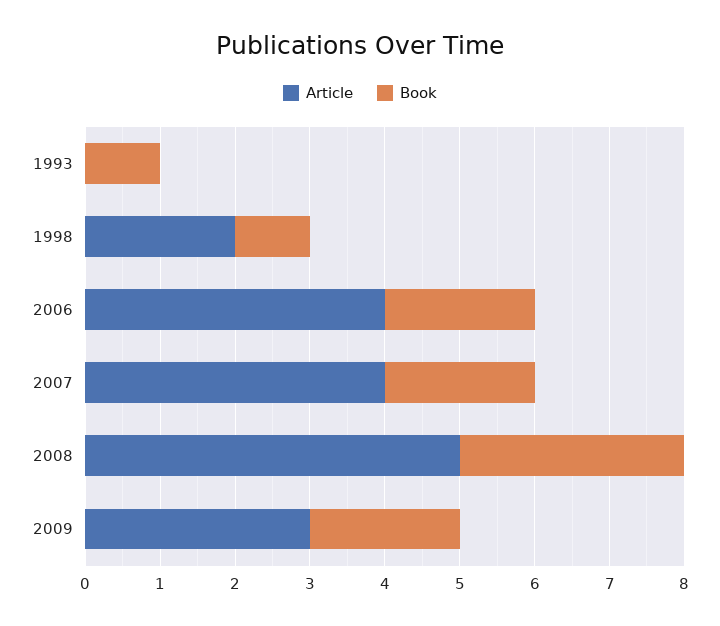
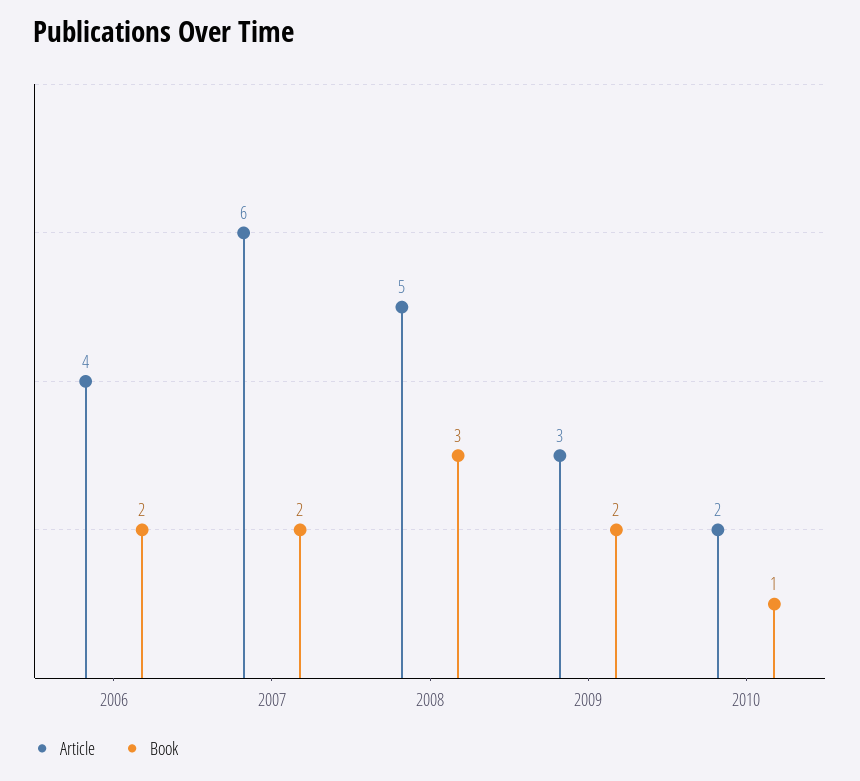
Article, 1993: 0 -> none
Book, 1993: 1 -> none
Article, 1998: 2 -> none
Book, 1998: 1 -> none
Article, 2007: 4 -> 6
Article, 2010: none -> 2
Book, 2010: none -> 1

